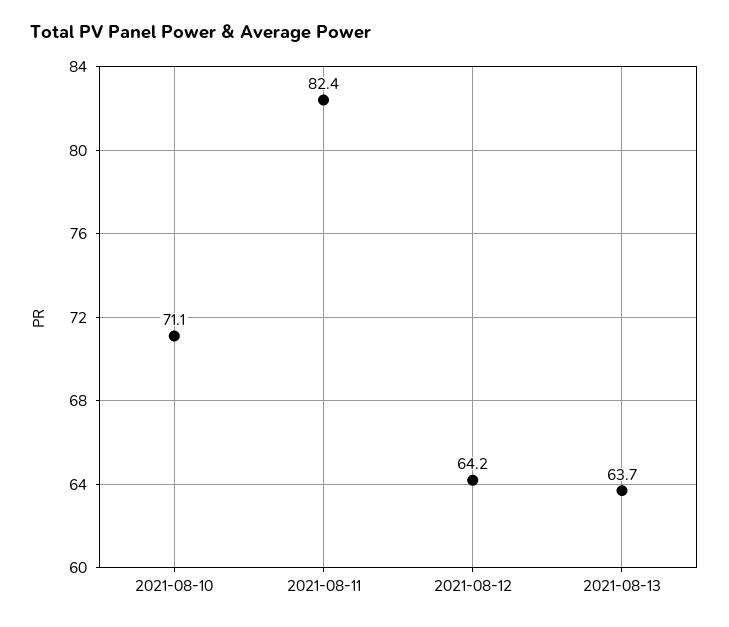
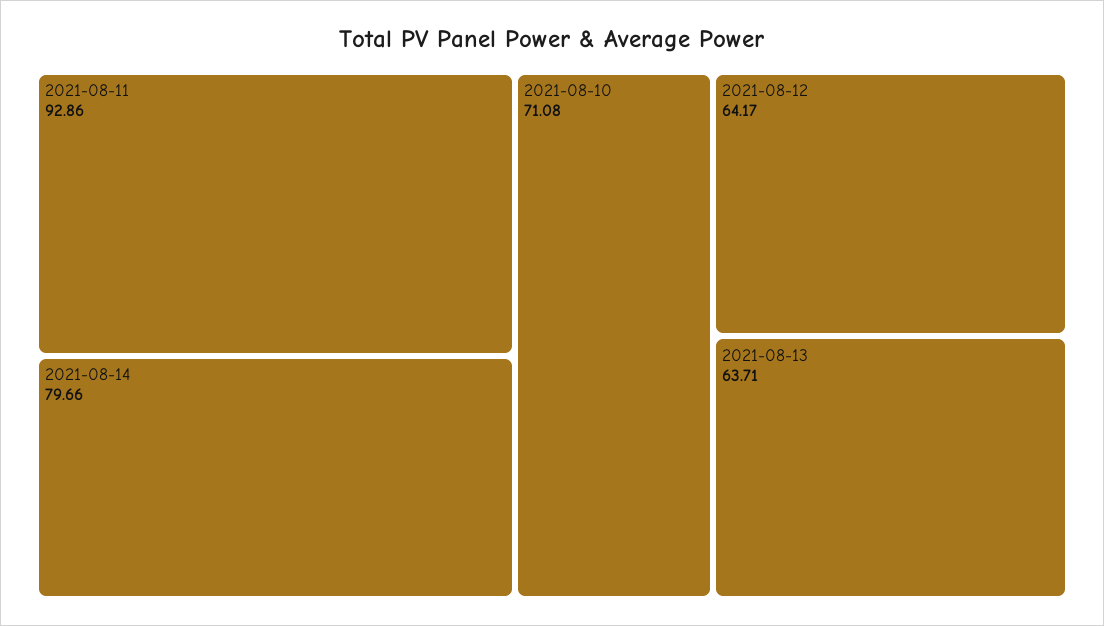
2021-08-11: 82.4 -> 92.86
2021-08-14: none -> 79.66

